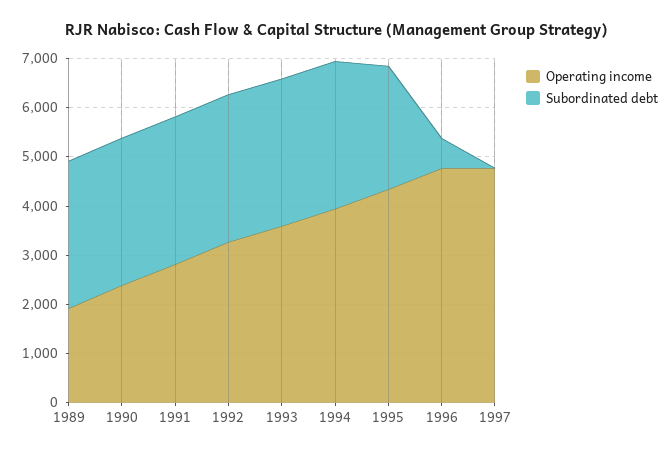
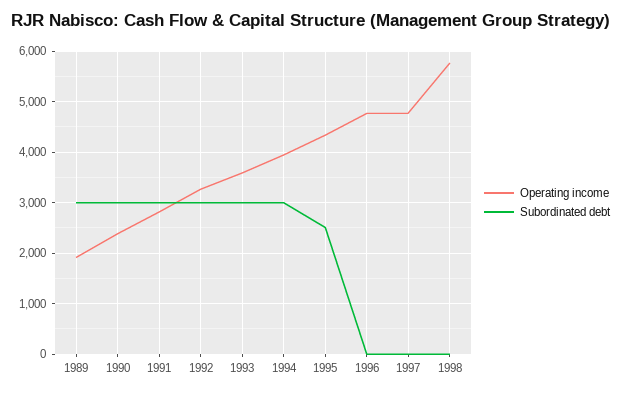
Subordinated debt, 1996: 600 -> 0
Operating income, 1998: none -> 5800
Subordinated debt, 1998: none -> 0

